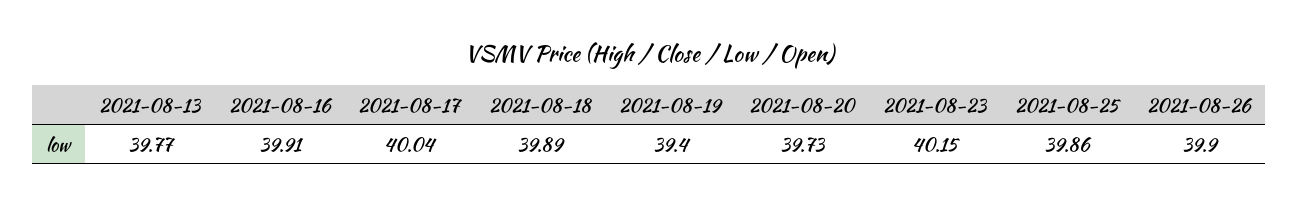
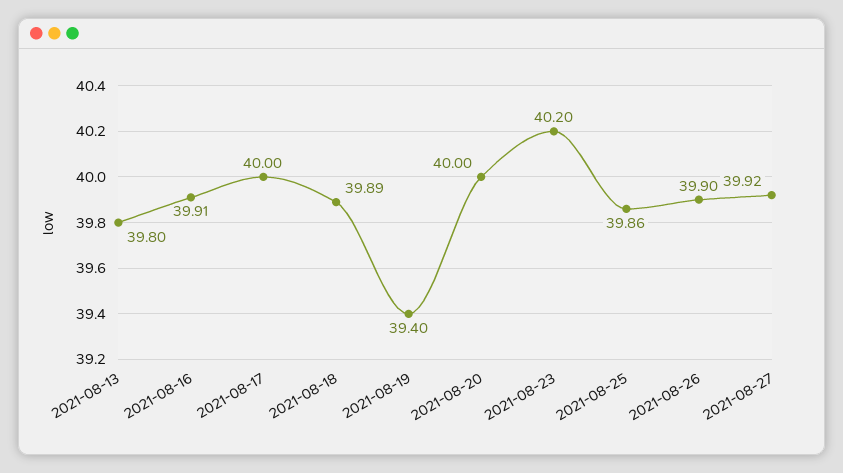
2021-08-13: 39.77 -> 39.8
2021-08-17: 40.04 -> 40
2021-08-20: 39.73 -> 40
2021-08-23: 40.15 -> 40.2
2021-08-27: none -> 39.92

